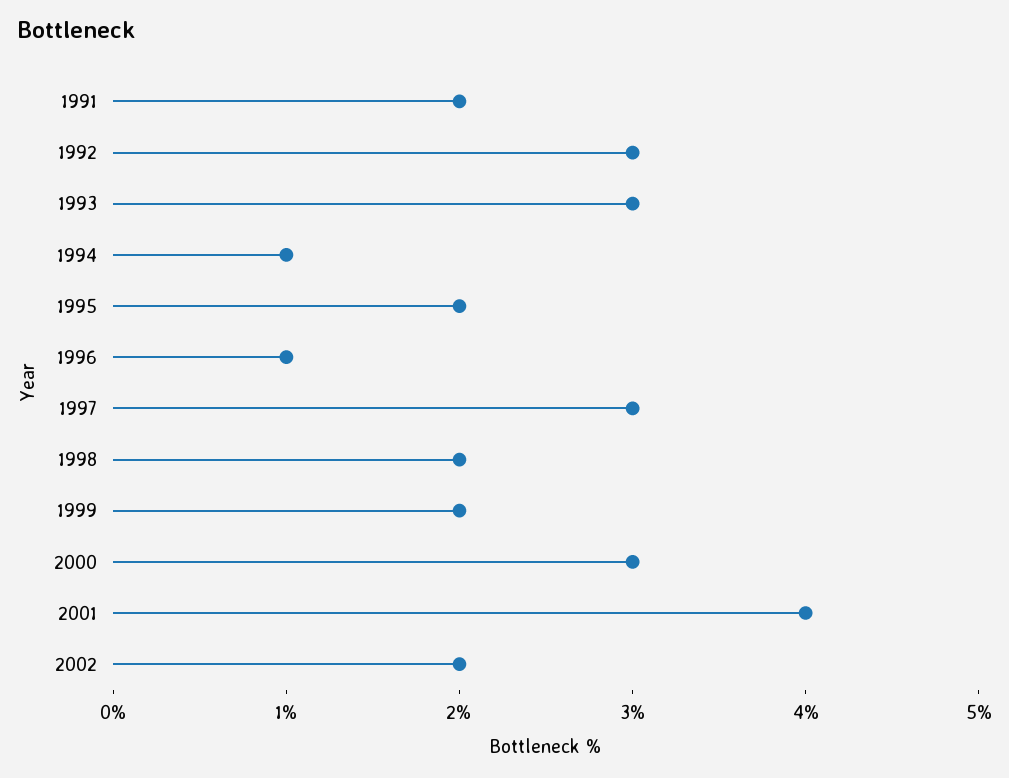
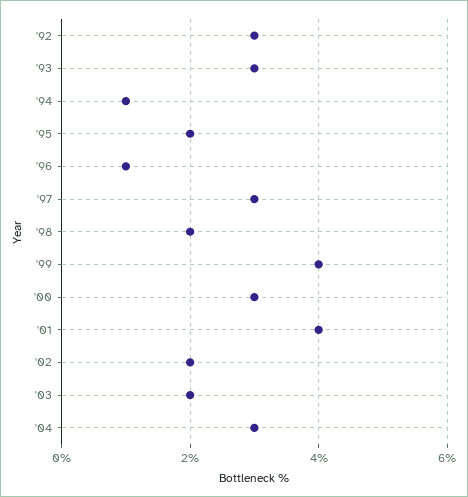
1991: 2 -> none
1999: 2 -> 4
'03: none -> 2
'04: none -> 3

